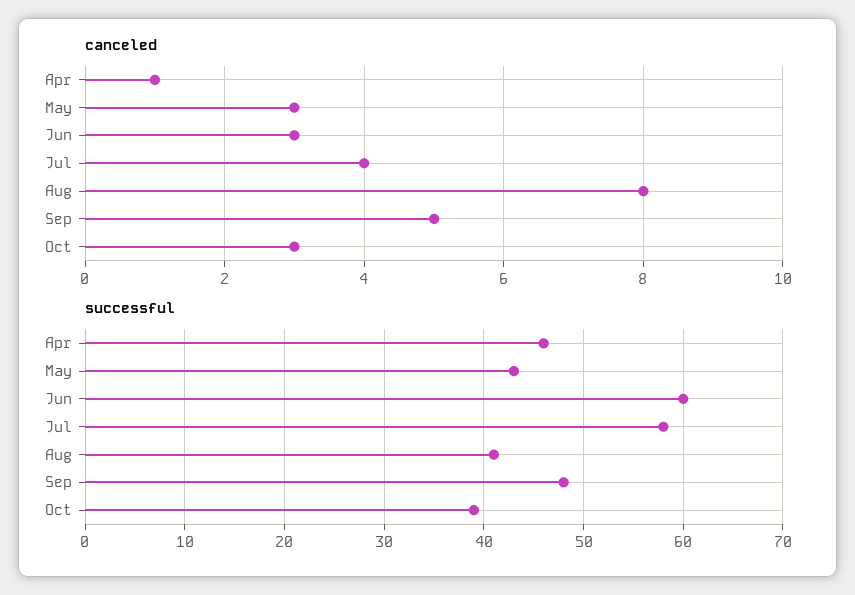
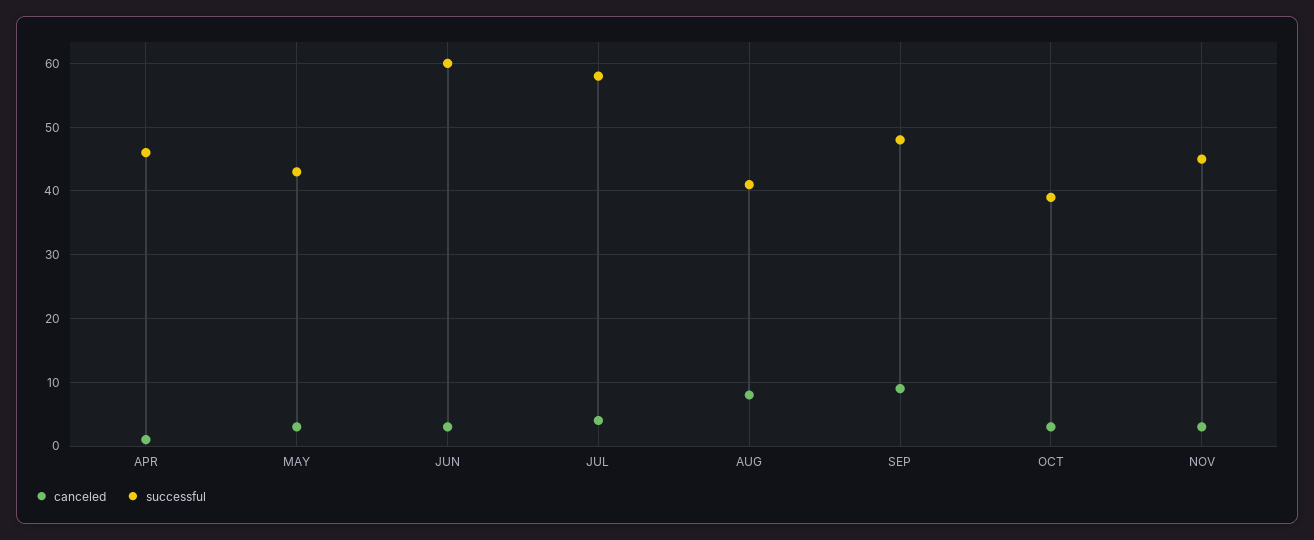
canceled, Sep: 5 -> 9
canceled, NOV: none -> 3
successful, NOV: none -> 45

